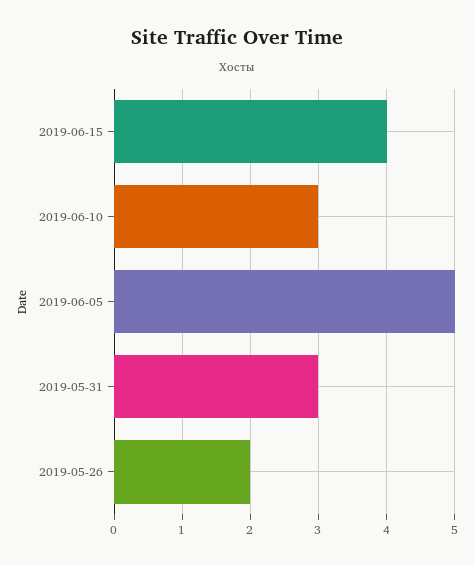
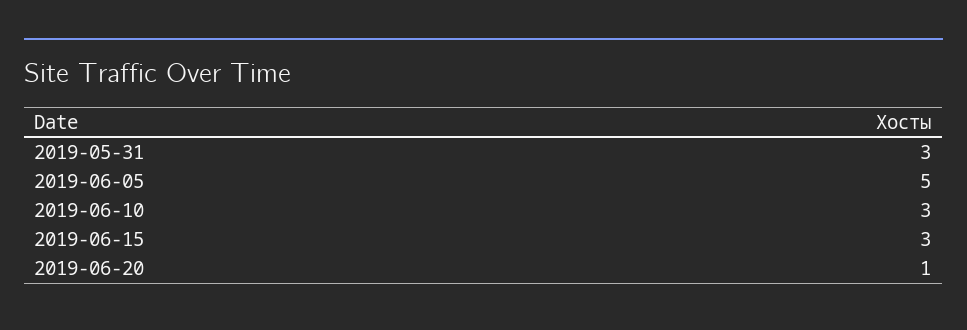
2019-06-15: 4 -> 3
2019-05-26: 2 -> none
2019-06-20: none -> 1

